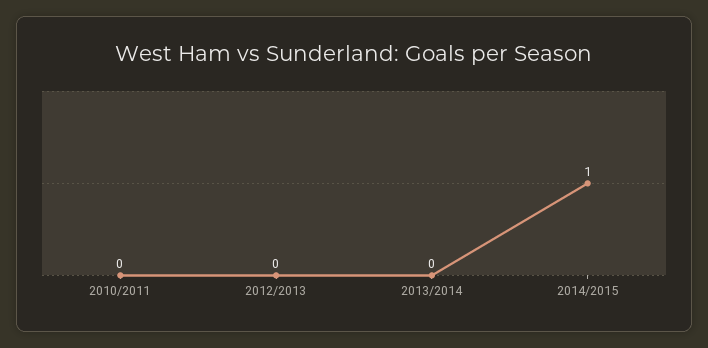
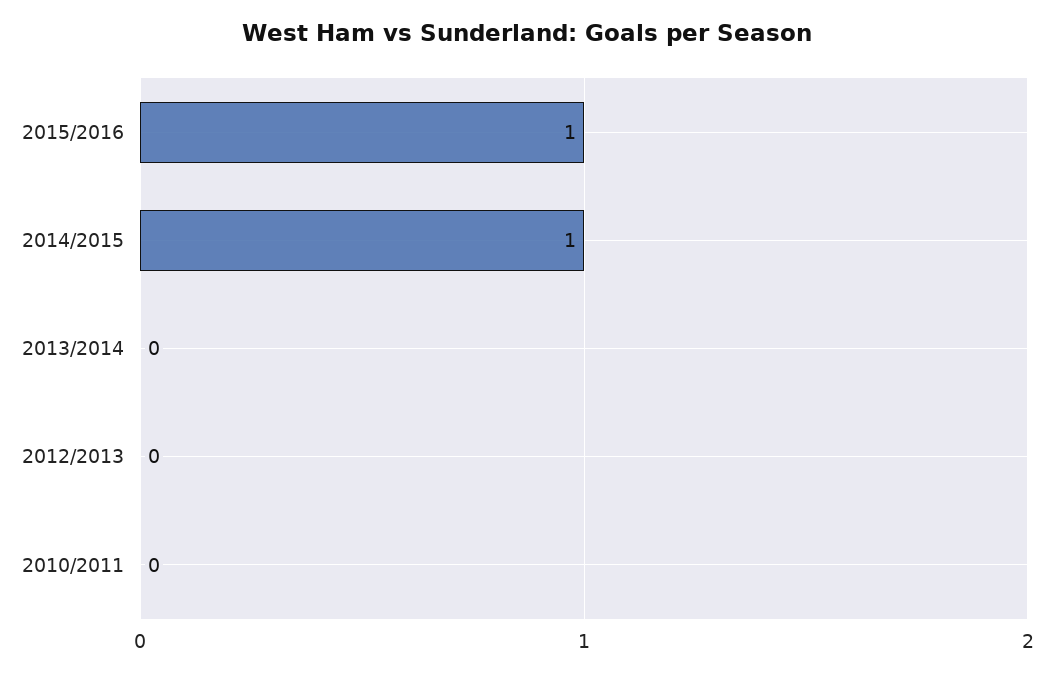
2015/2016: none -> 1

